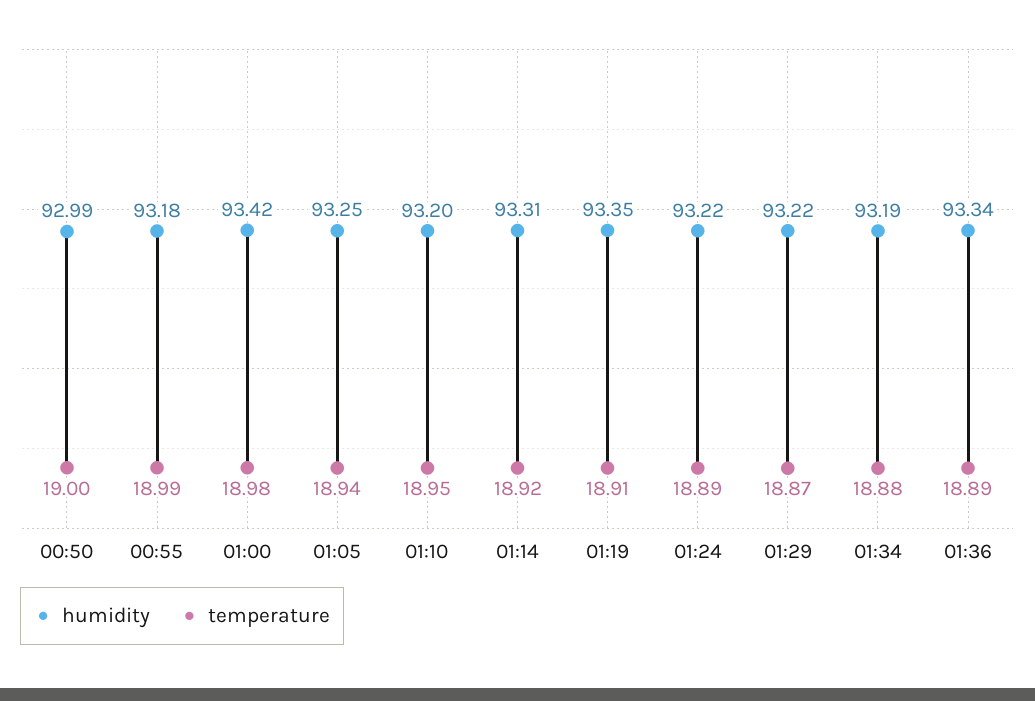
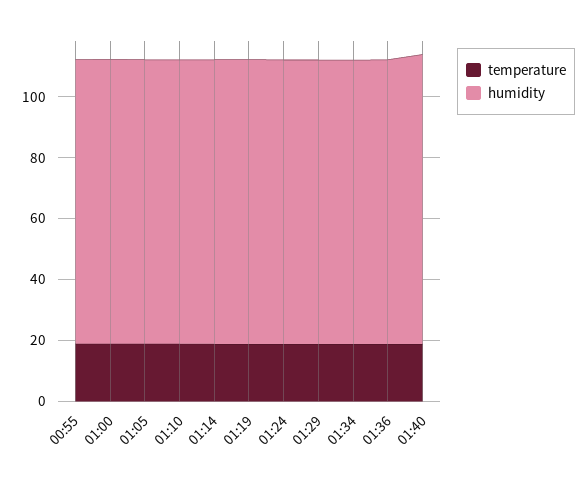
humidity, 00:50: 92.99 -> none
temperature, 00:50: 19 -> none
temperature, 01:40: none -> 20
humidity, 01:40: none -> 95

